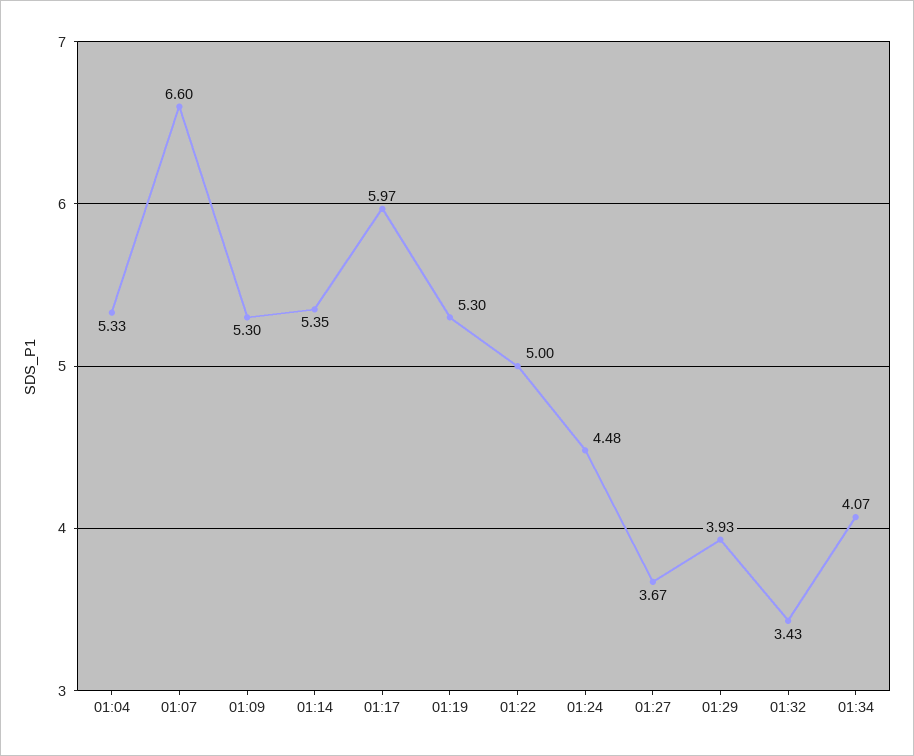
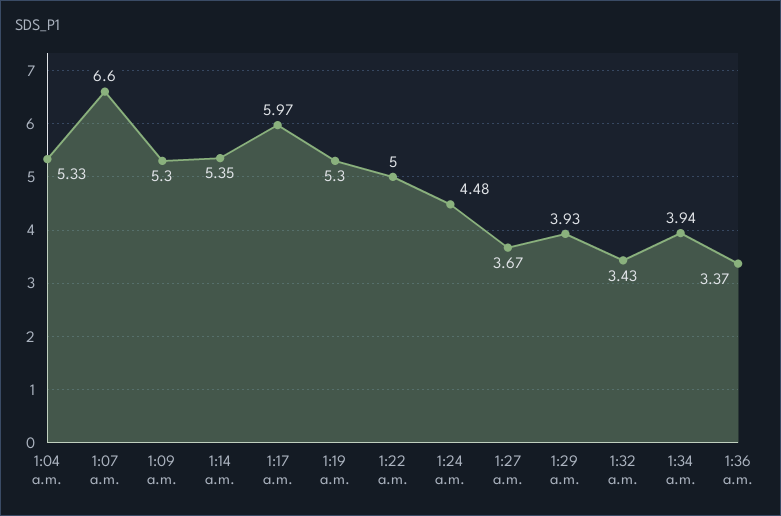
01:34: 4.07 -> 3.94
1:36 a.m.: none -> 3.37

